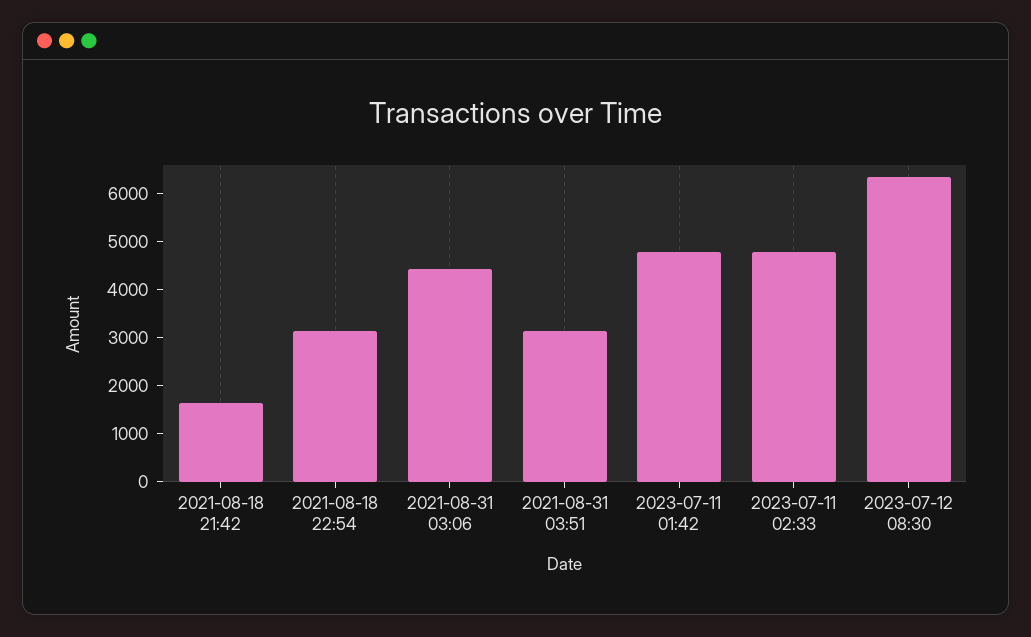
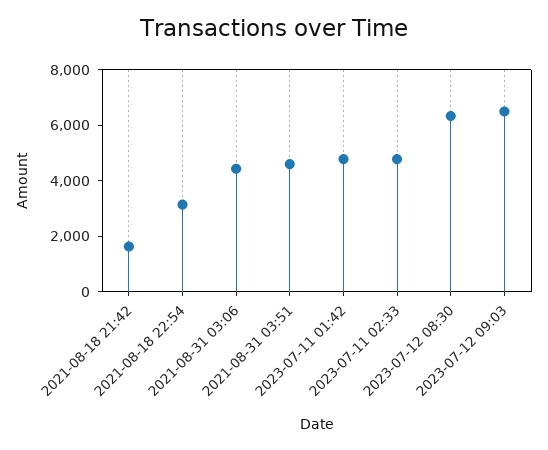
2021-08-31 03:51: 3200 -> 4500
2023-07-12 09:03: none -> 6500

